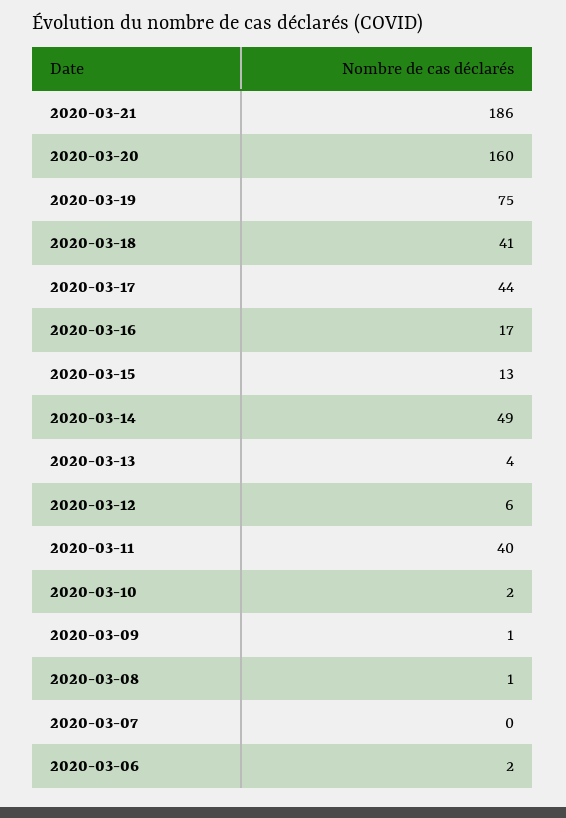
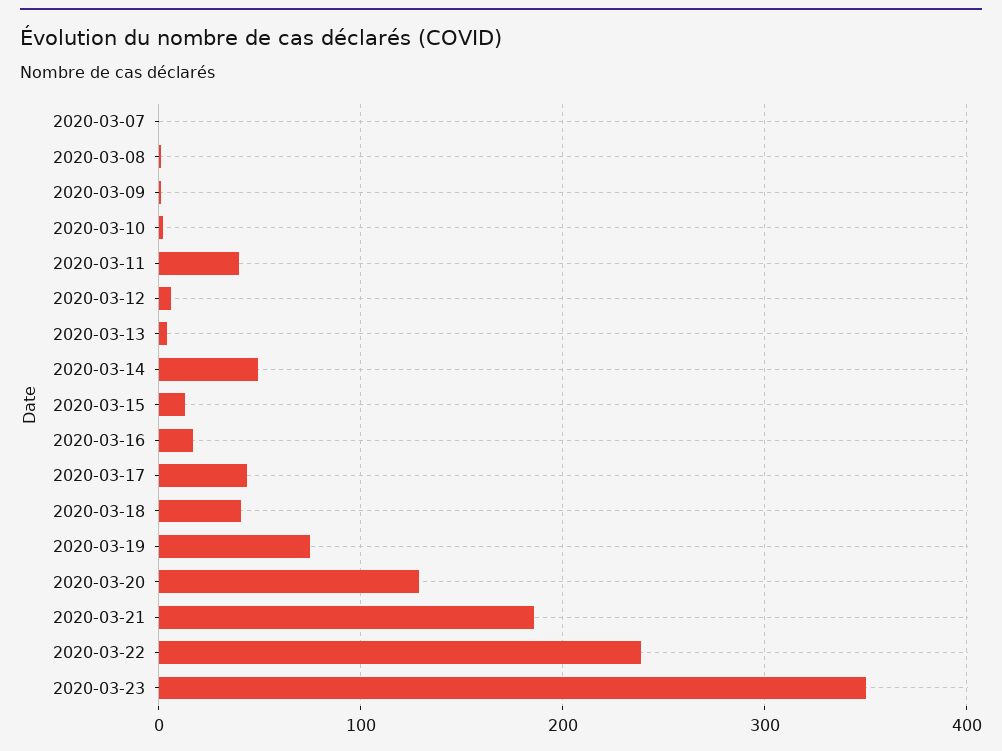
2020-03-20: 160 -> 130
2020-03-06: 2 -> none
2020-03-22: none -> 240
2020-03-23: none -> 350

